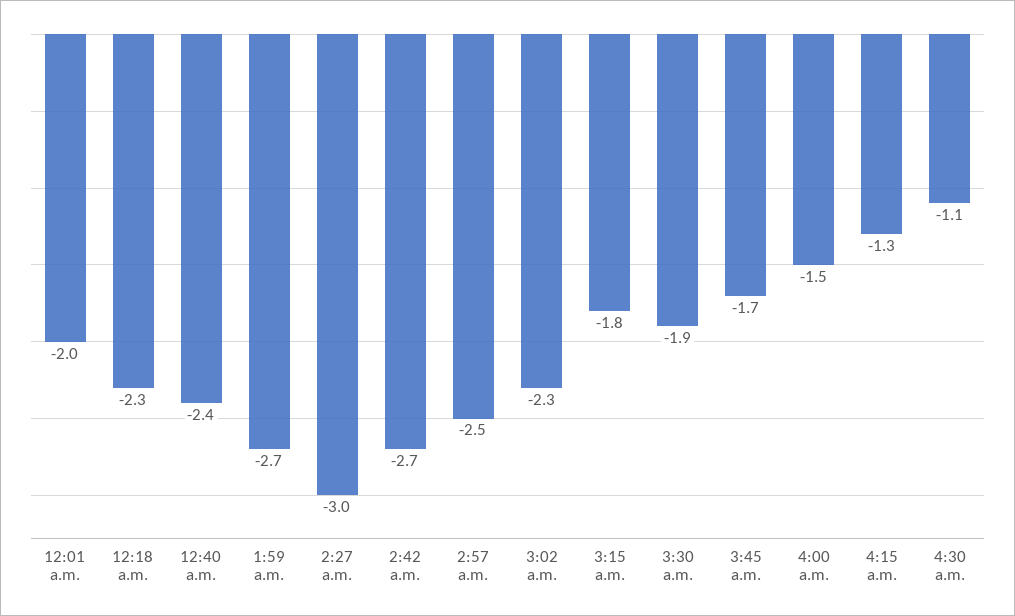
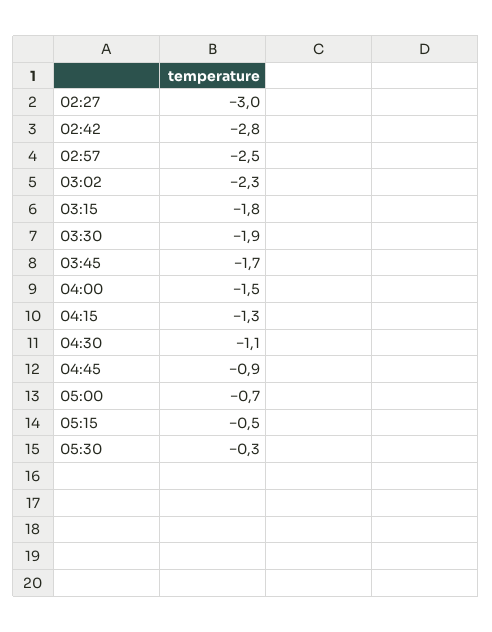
12:01 a.m.: -2 -> none
12:18 a.m.: -2.3 -> none
12:40 a.m.: -2.4 -> none
1:59 a.m.: -2.7 -> none
2:42 a.m.: -2.7 -> -2.8
04:45: none -> -0.9
05:00: none -> -0.7
05:15: none -> -0.5
05:30: none -> -0.3

